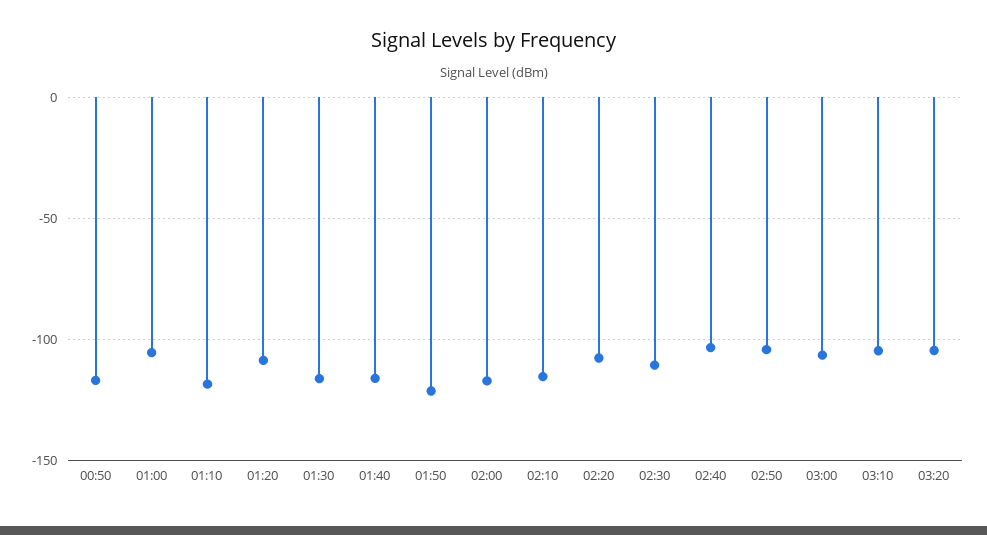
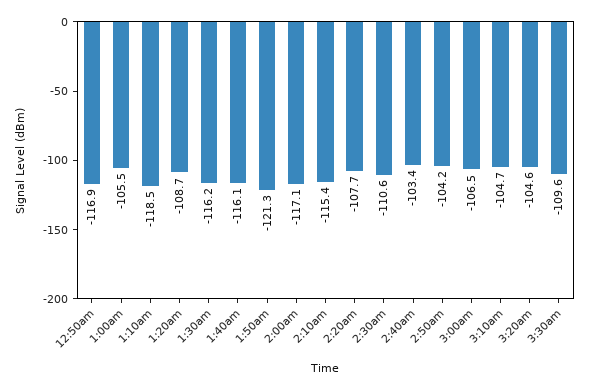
3:30am: none -> -109.6

